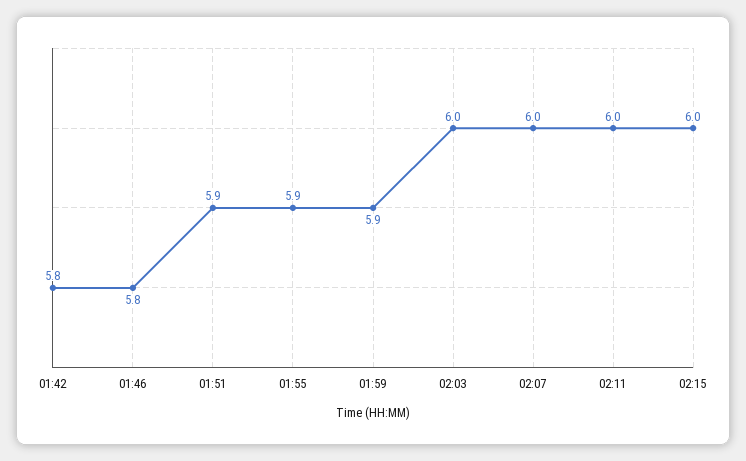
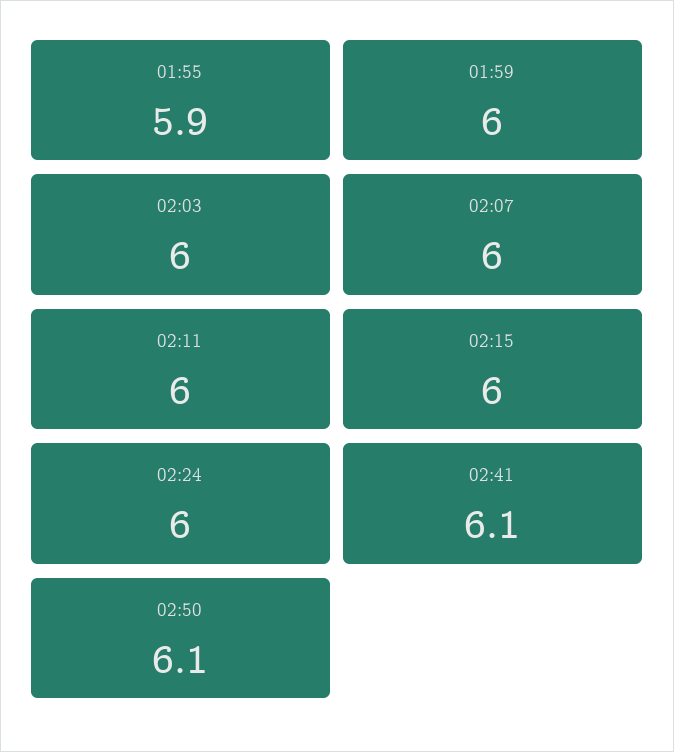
01:42: 5.8 -> none
01:46: 5.8 -> none
01:51: 5.9 -> none
01:59: 5.9 -> 6
02:24: none -> 6
02:41: none -> 6.1
02:50: none -> 6.1

